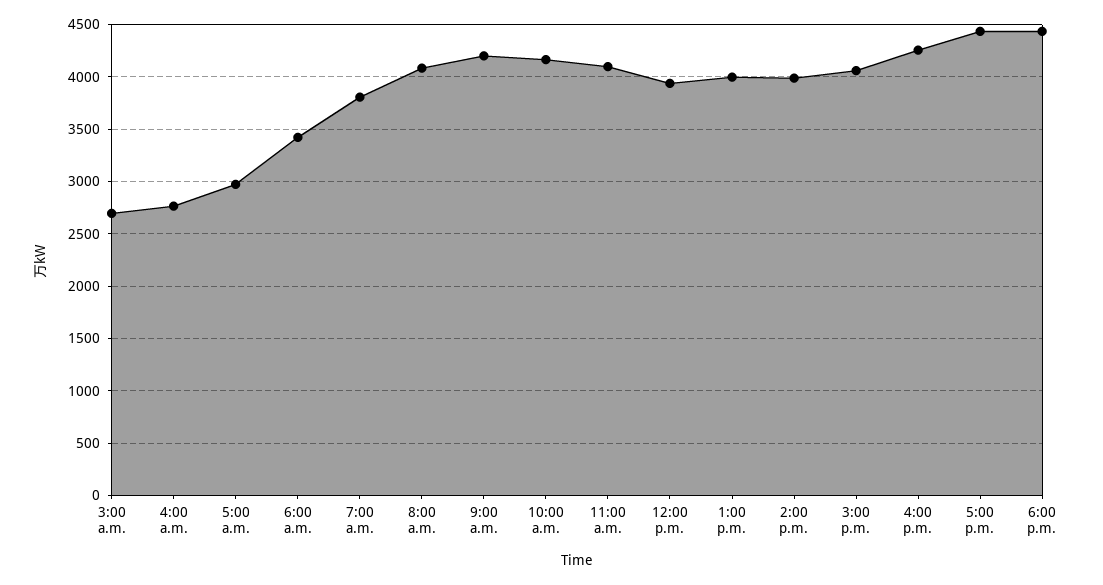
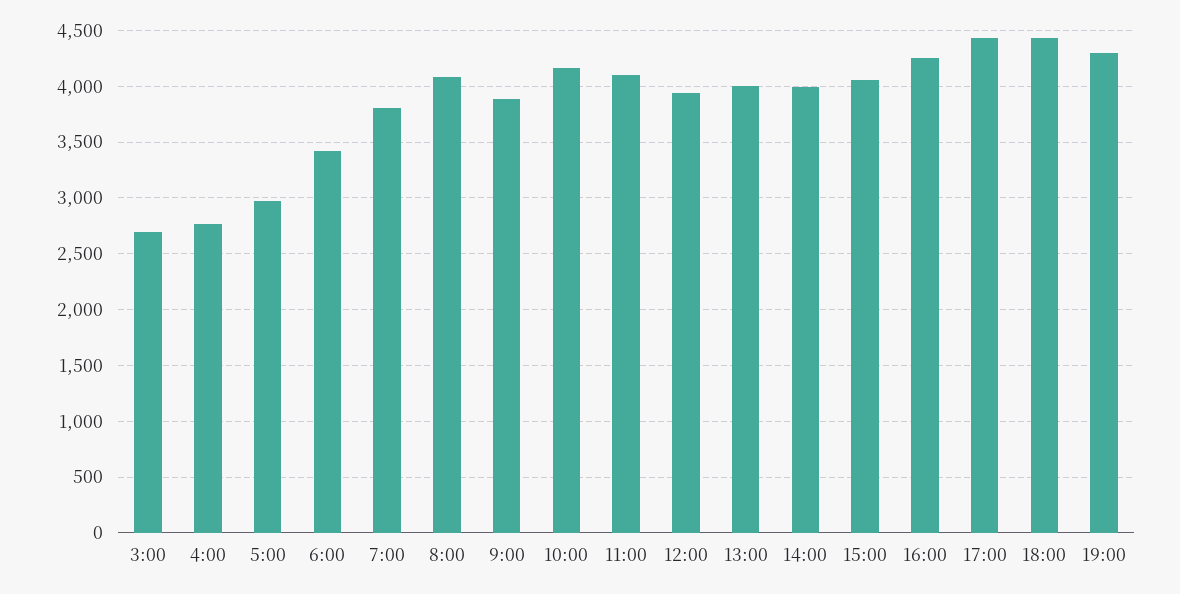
9:00 a.m.: 4200 -> 3900
19:00: none -> 4300

